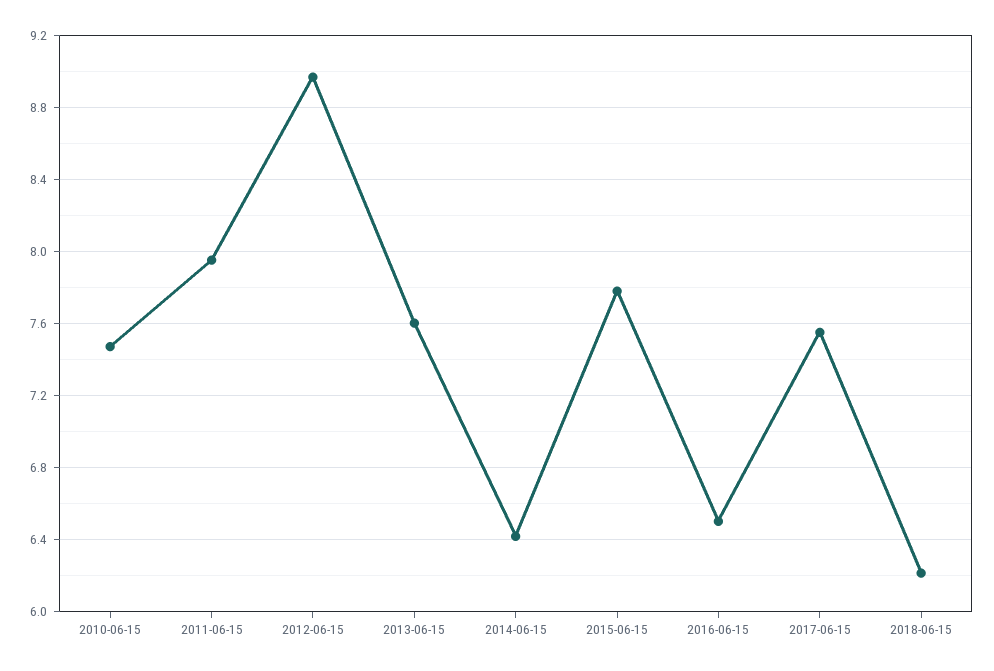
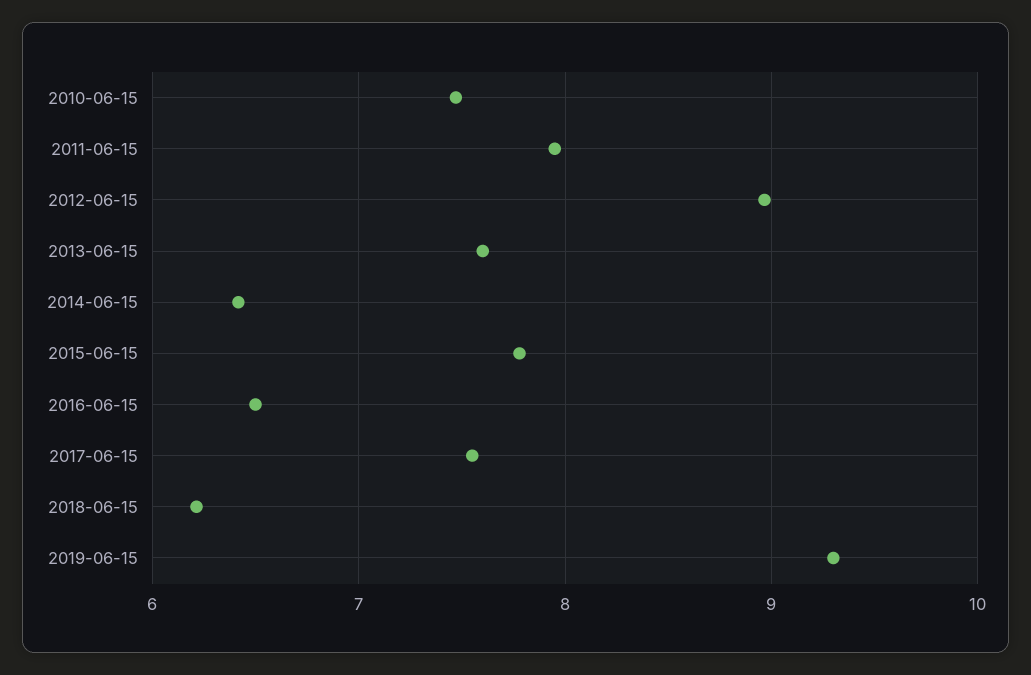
2019-06-15: none -> 9.3

